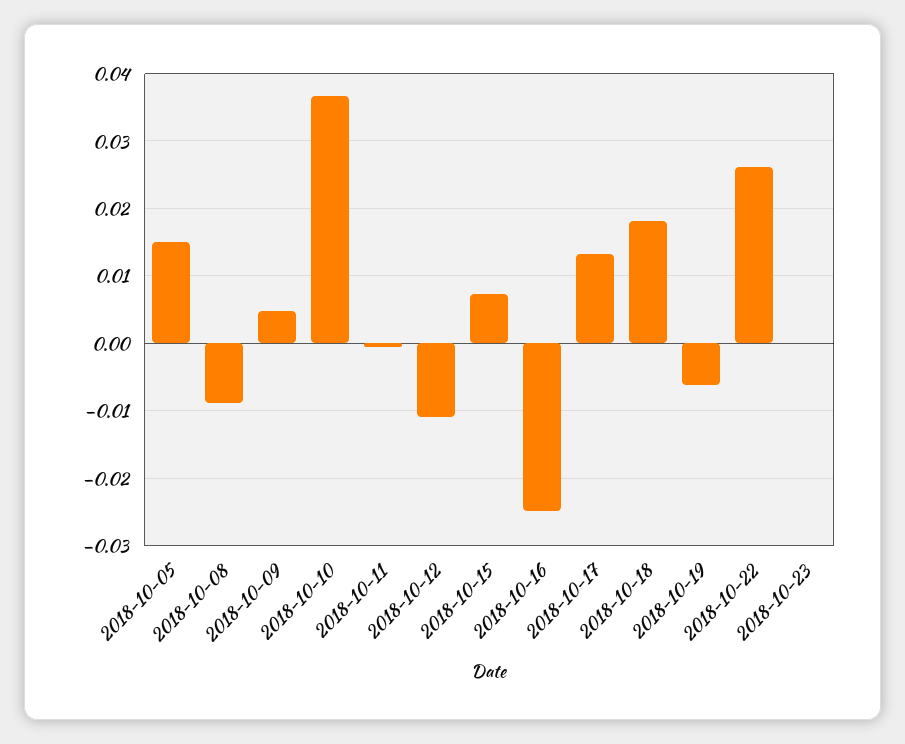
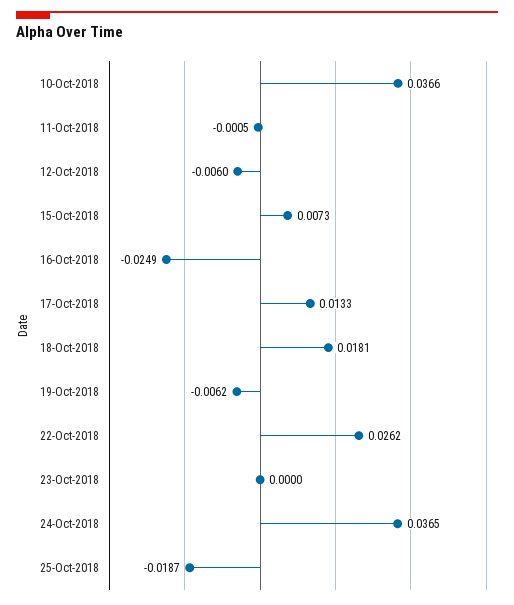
2018-10-05: 0.015 -> none
2018-10-08: -0.009 -> none
2018-10-09: 0.005 -> none
2018-10-12: -0.011 -> -0.006
24-Oct-2018: none -> 0.0365
25-Oct-2018: none -> -0.0187

